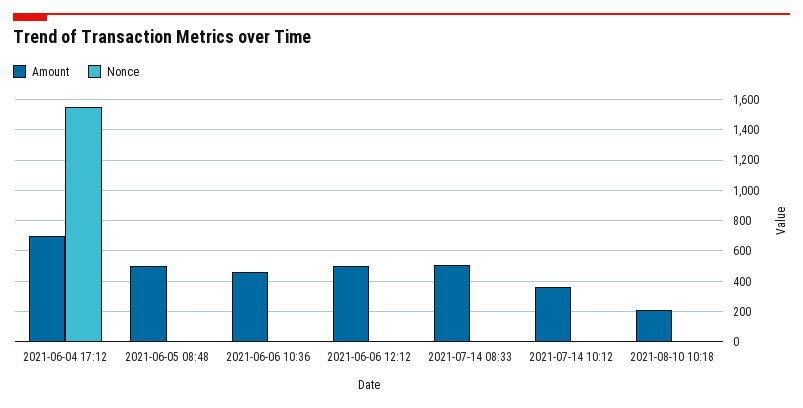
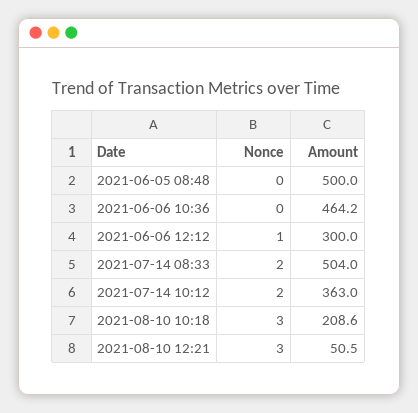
Amount, 2021-06-04 17:12: 700 -> none
Nonce, 2021-06-04 17:12: 1550 -> none
Amount, 2021-06-06 12:12: 500 -> 300
Nonce, 2021-08-10 12:21: none -> 3
Amount, 2021-08-10 12:21: none -> 50.5

